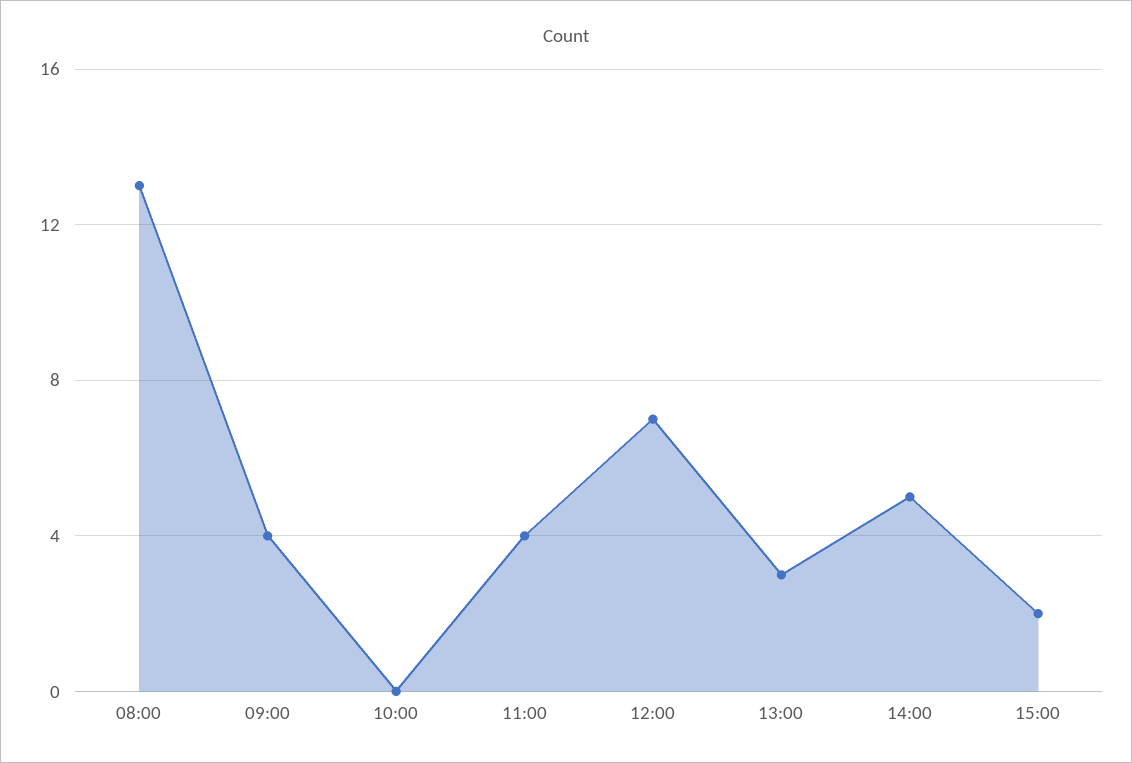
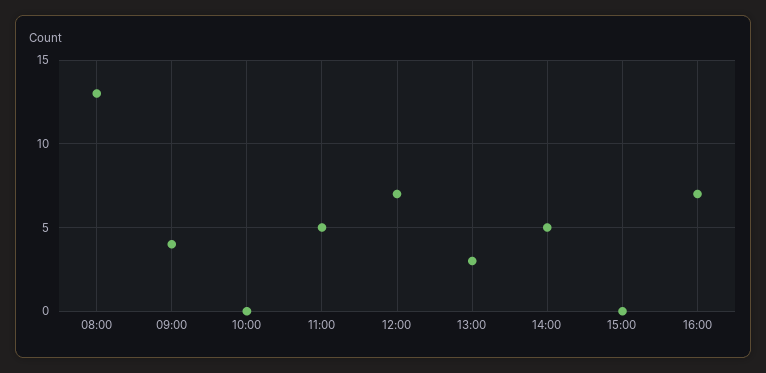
11:00: 4 -> 5
15:00: 2 -> 0
16:00: none -> 7

